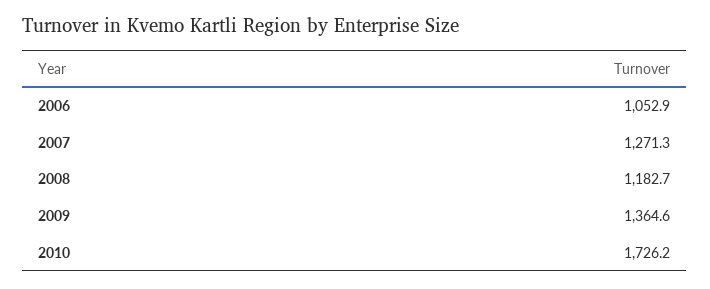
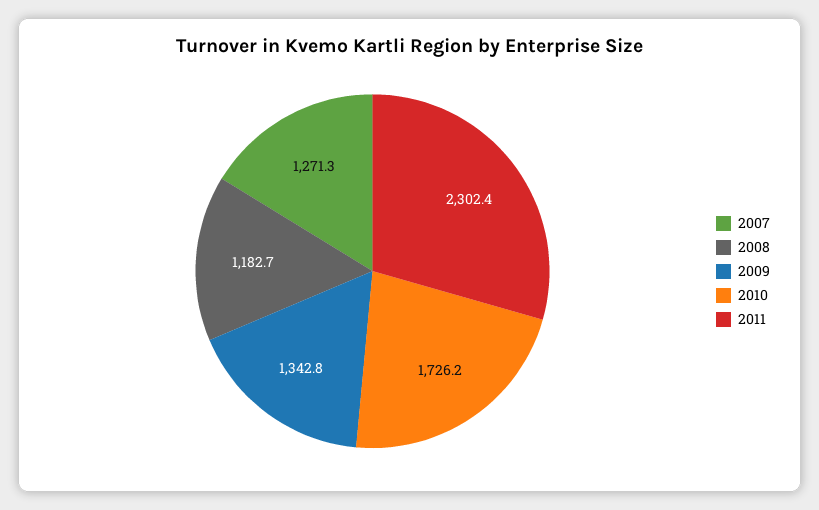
2006: 1052.9 -> none
2009: 1364.6 -> 1342.8
2011: none -> 2302.4

